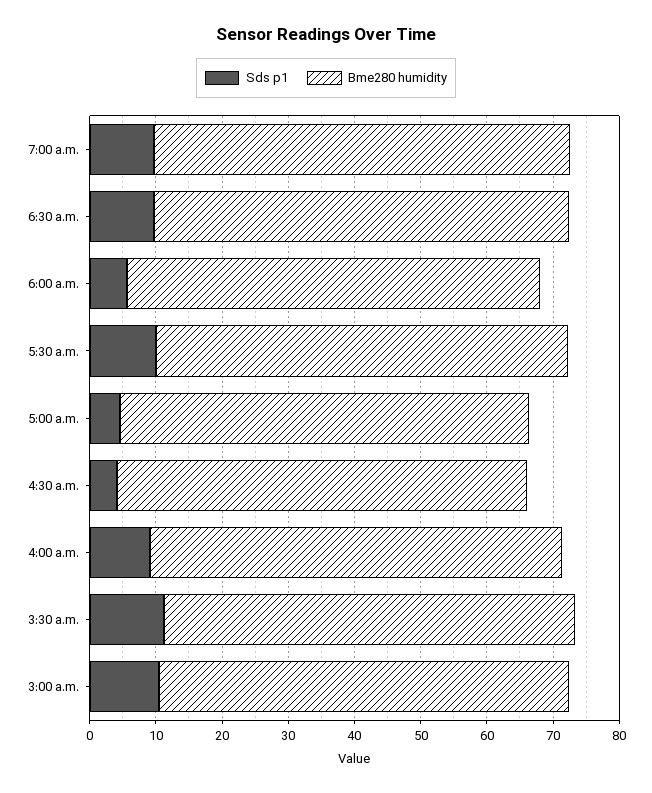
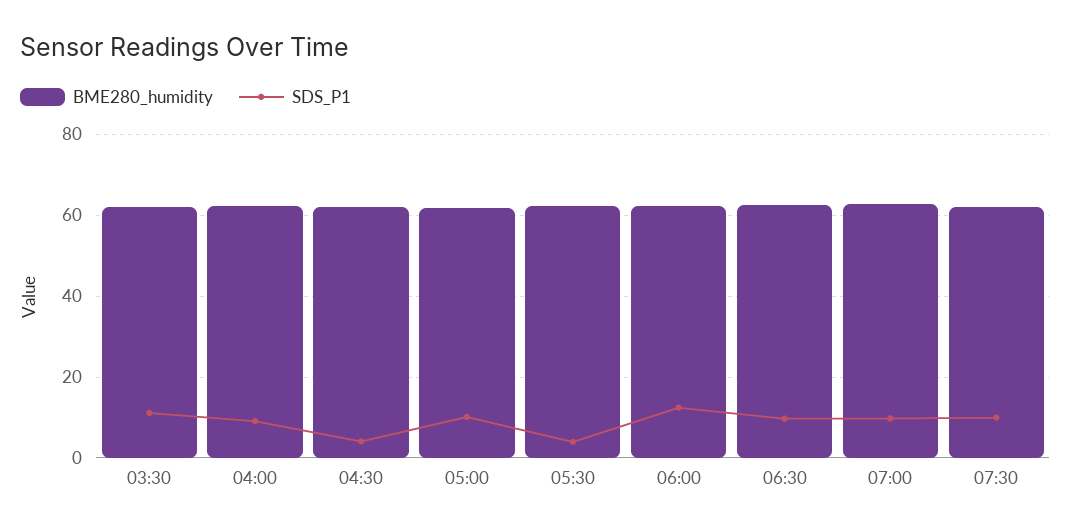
Sds p1, 6:00 a.m.: 6 -> 12
Sds p1, 5:30 a.m.: 10 -> 4
Sds p1, 5:00 a.m.: 4 -> 10
Sds p1, 3:00 a.m.: 10 -> none
Bme280 humidity, 3:00 a.m.: 62 -> none
Bme280 humidity, 07:30: none -> 62
Sds p1, 07:30: none -> 10

